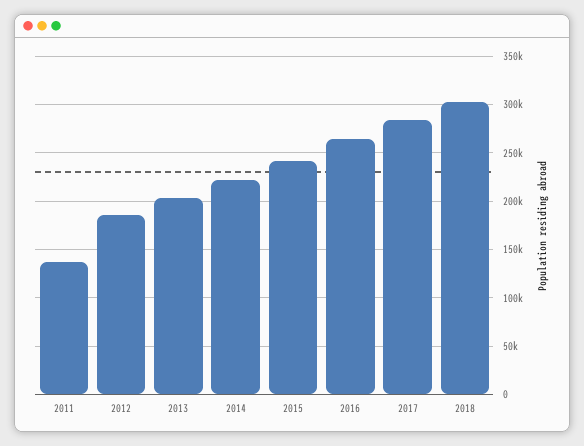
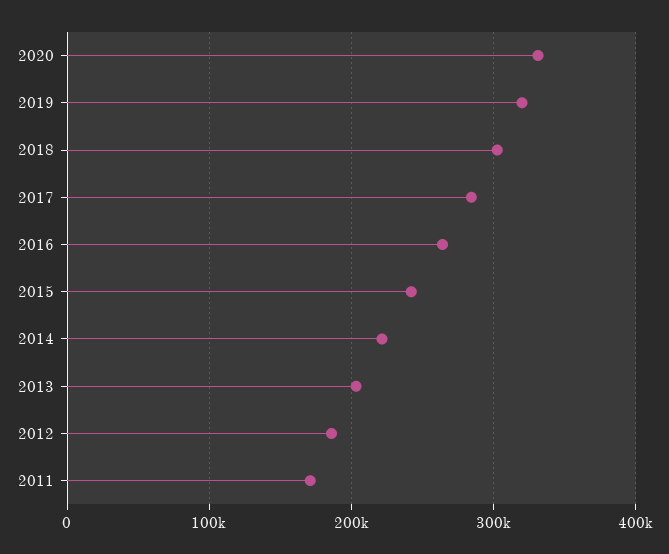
2011: 140000 -> 170000
2020: none -> 330000
2019: none -> 320000

